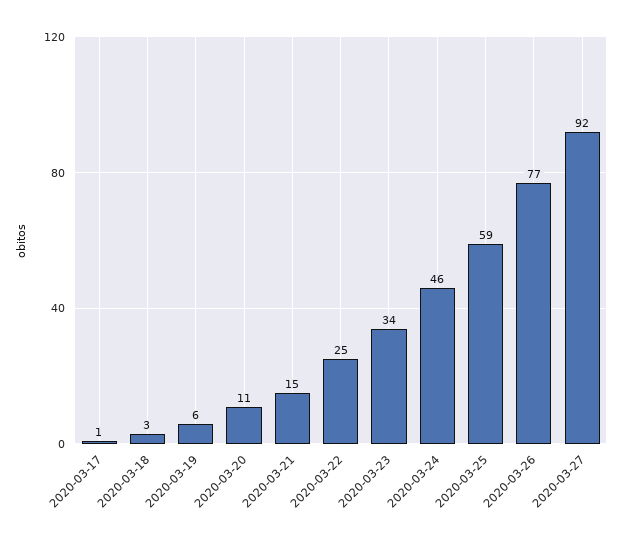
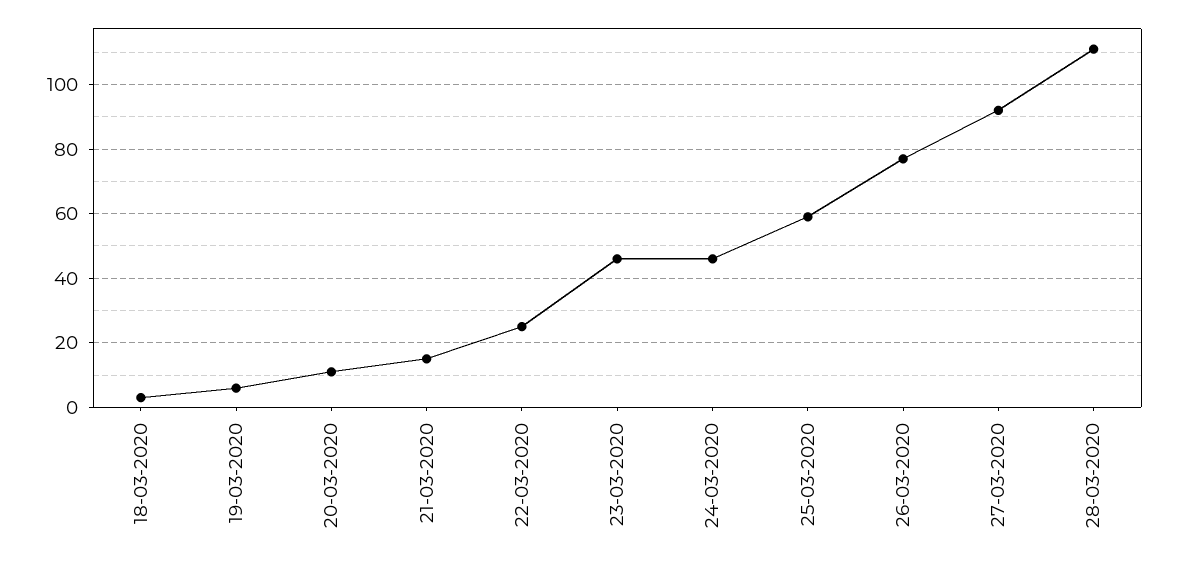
2020-03-17: 1 -> none
2020-03-23: 34 -> 45
28-03-2020: none -> 110

